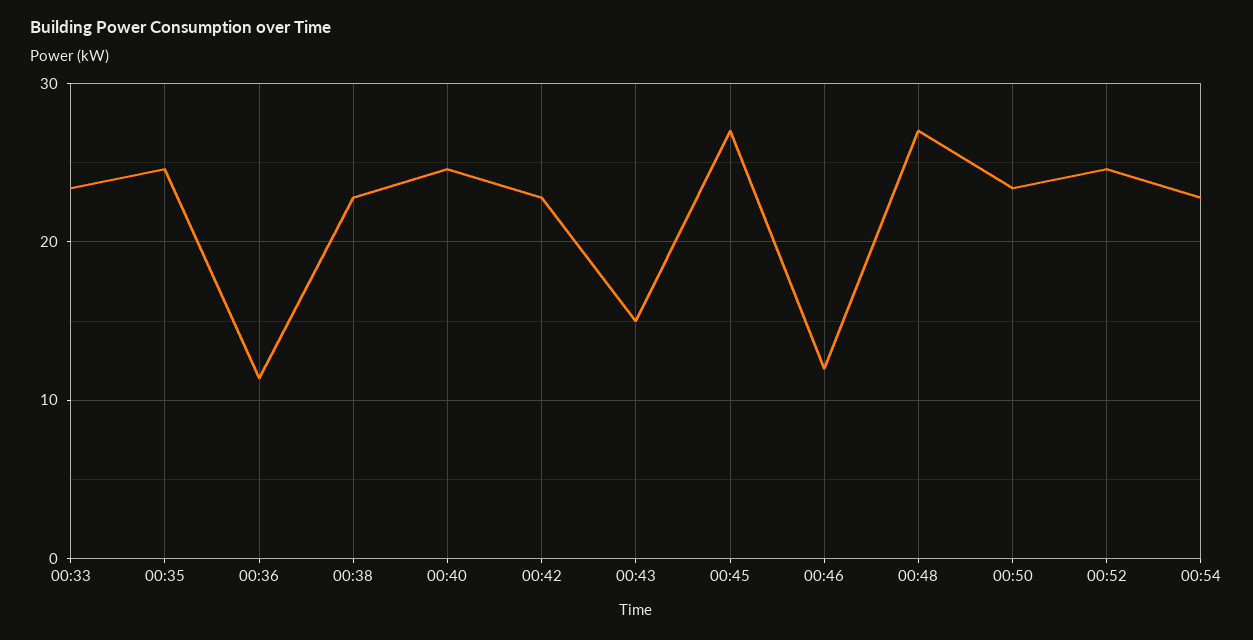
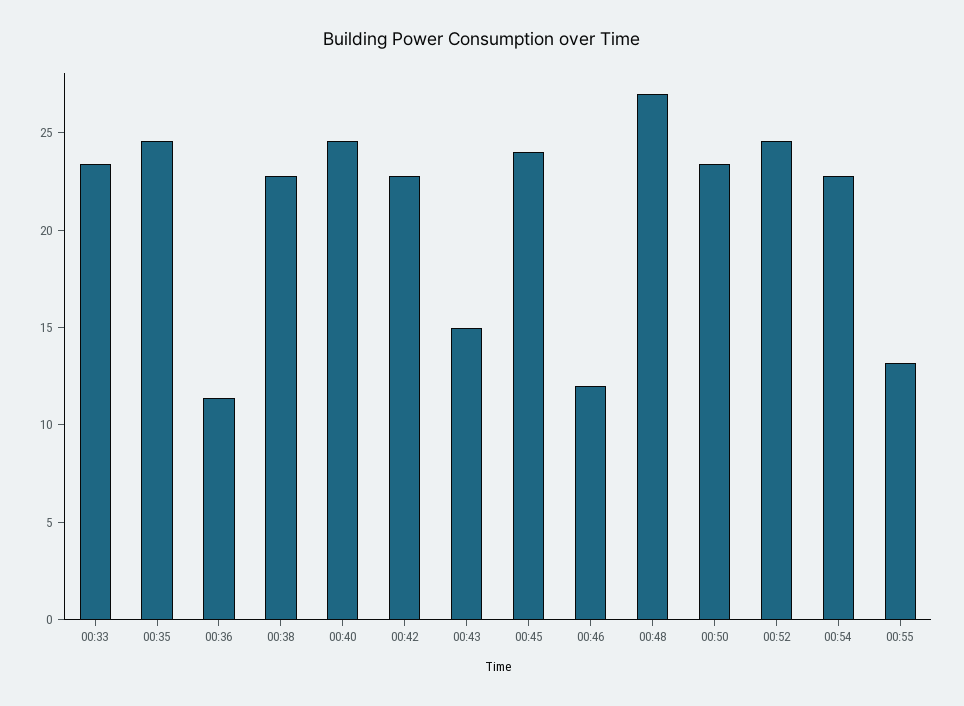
00:45: 27 -> 24
00:55: none -> 13

